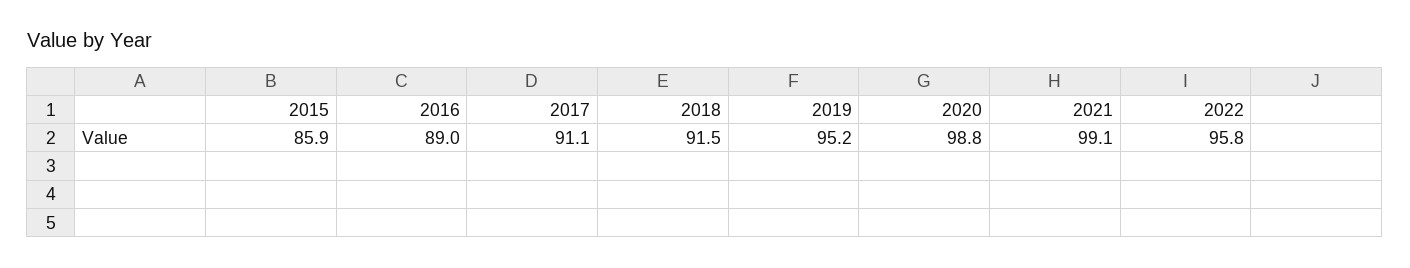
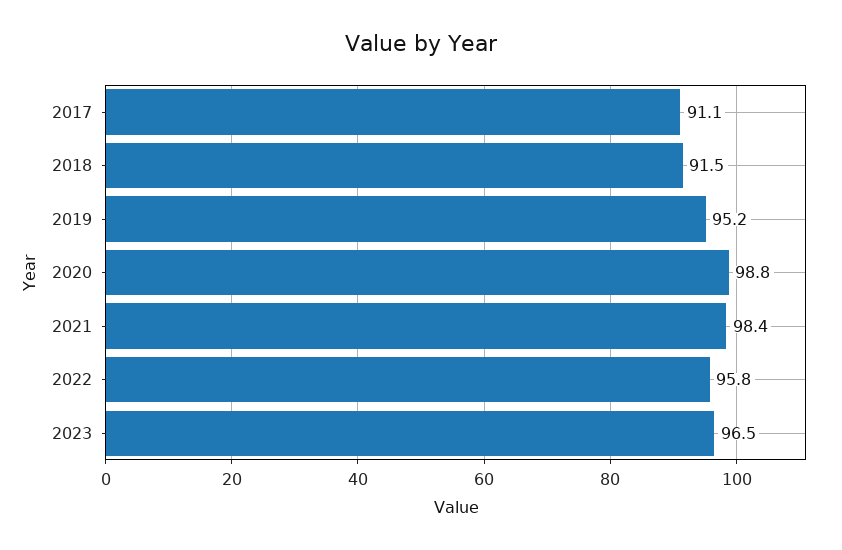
2015: 85.9 -> none
2016: 89 -> none
2021: 99.1 -> 98.4
2023: none -> 96.5

